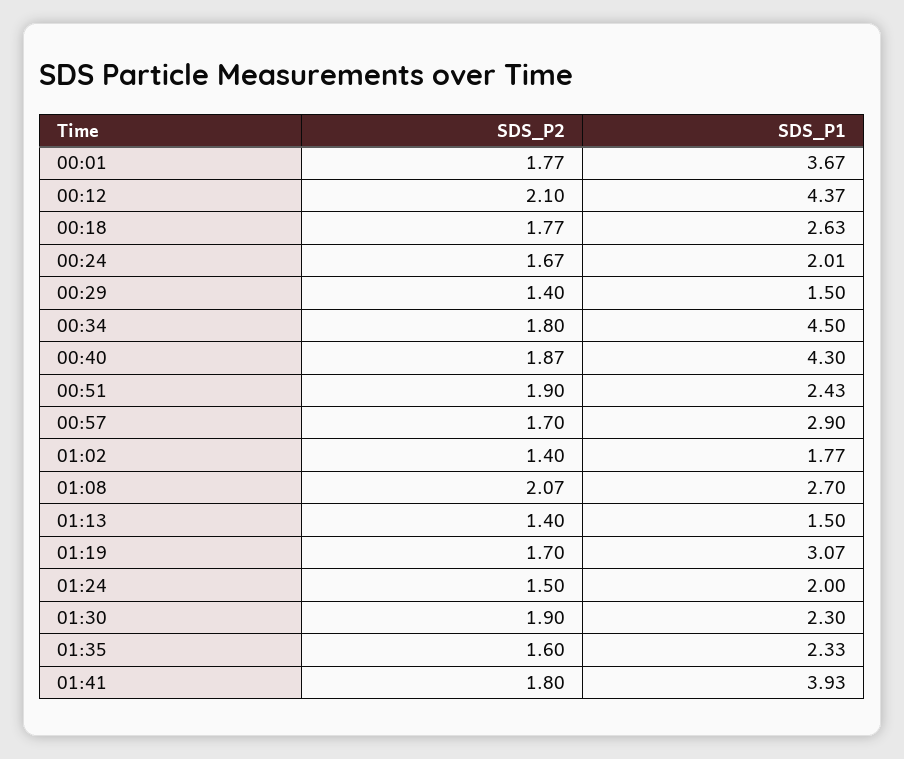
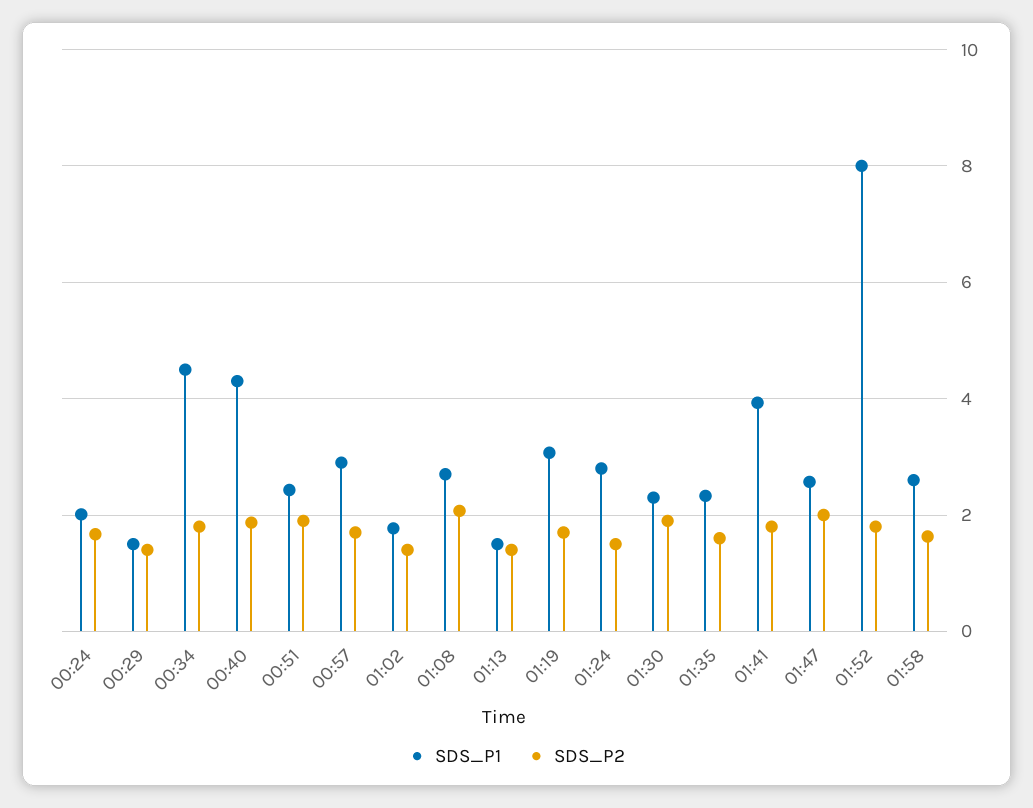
SDS_P2, 00:01: 1.77 -> none
SDS_P1, 00:01: 3.67 -> none
SDS_P2, 00:12: 2.1 -> none
SDS_P1, 00:12: 4.37 -> none
SDS_P2, 00:18: 1.77 -> none
SDS_P1, 00:18: 2.63 -> none
SDS_P1, 01:24: 2 -> 2.8
SDS_P1, 01:47: none -> 2.6
SDS_P2, 01:47: none -> 2
SDS_P1, 01:52: none -> 8
SDS_P2, 01:52: none -> 1.8
SDS_P1, 01:58: none -> 2.6
SDS_P2, 01:58: none -> 1.6

